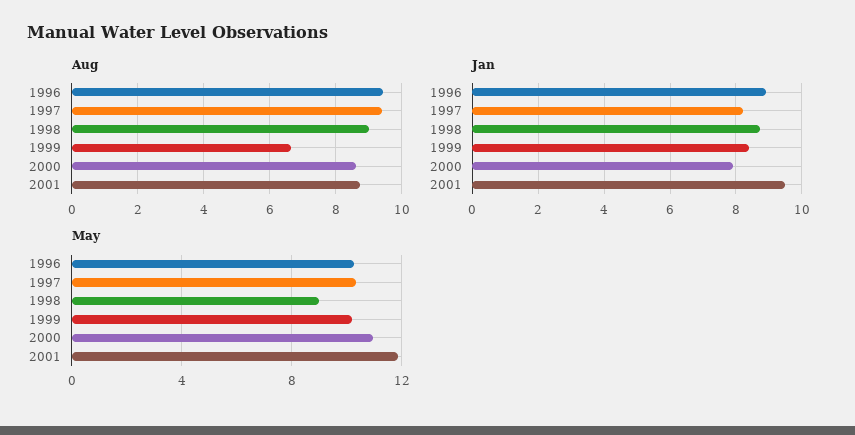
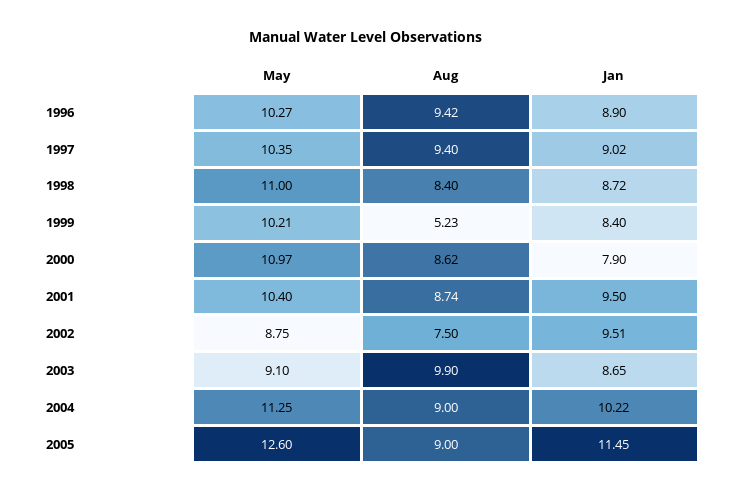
Aug, 1998: 9 -> 8.4
Aug, 1999: 6.6 -> 5.23
Jan, 1997: 8.2 -> 9.02
May, 1998: 9 -> 11
May, 2001: 12 -> 10.4
May, 2002: none -> 8.75
Aug, 2002: none -> 7.5
Jan, 2002: none -> 9.51
May, 2003: none -> 9.1
Aug, 2003: none -> 9.9
Jan, 2003: none -> 8.65
May, 2004: none -> 11.25
Aug, 2004: none -> 9
Jan, 2004: none -> 10.22
May, 2005: none -> 12.6
Aug, 2005: none -> 9
Jan, 2005: none -> 11.45

